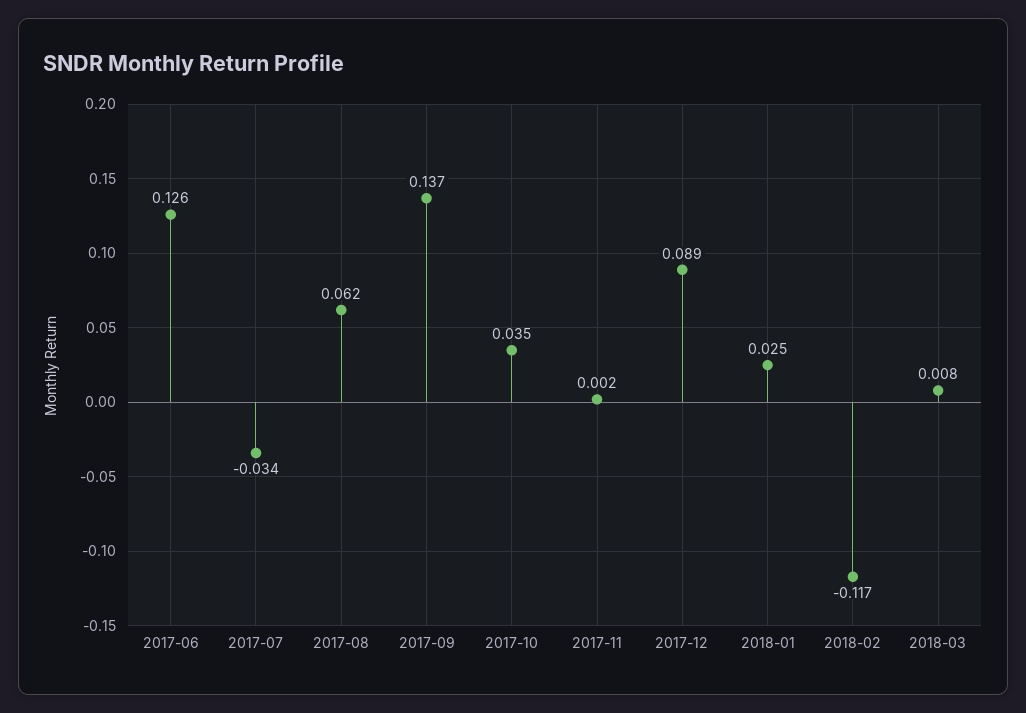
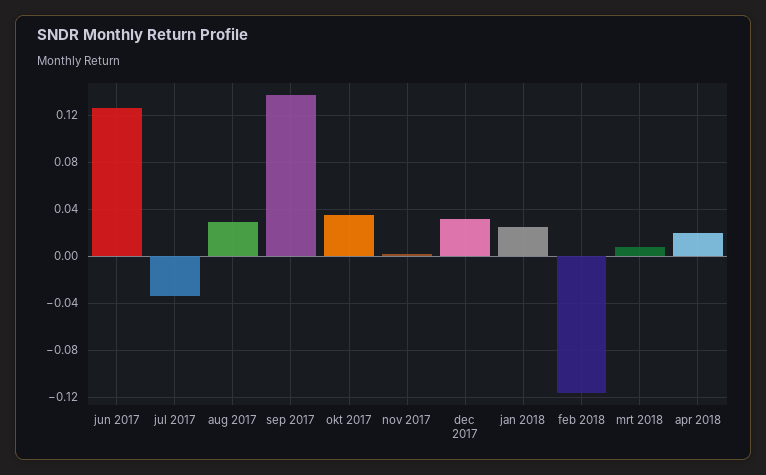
2017-08: 0.062 -> 0.03
2017-12: 0.089 -> 0.03
apr 2018: none -> 0.02

